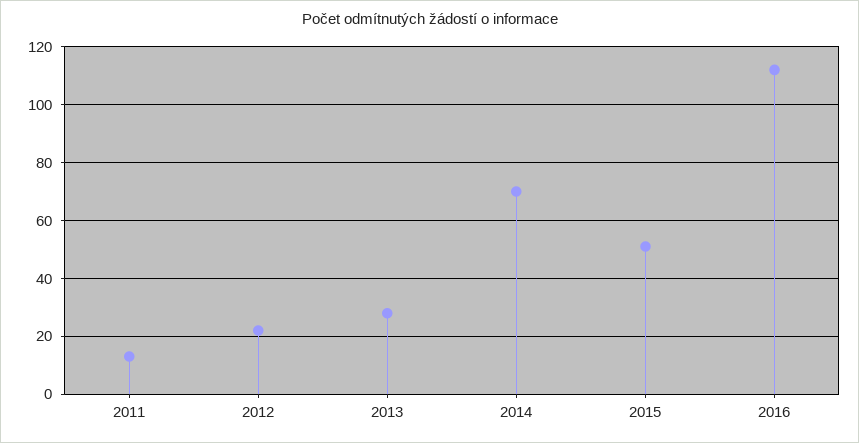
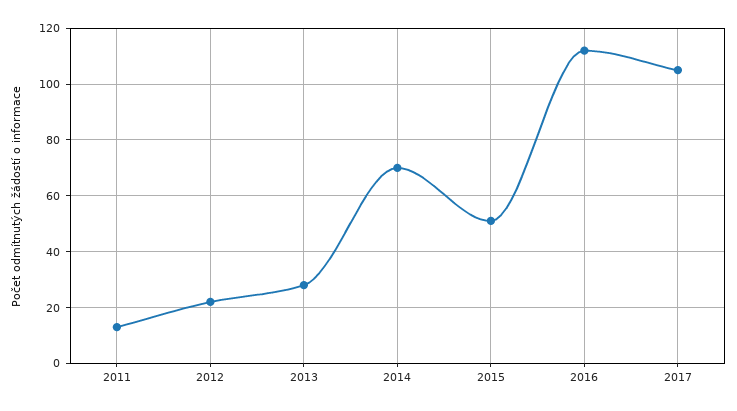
2017: none -> 105

